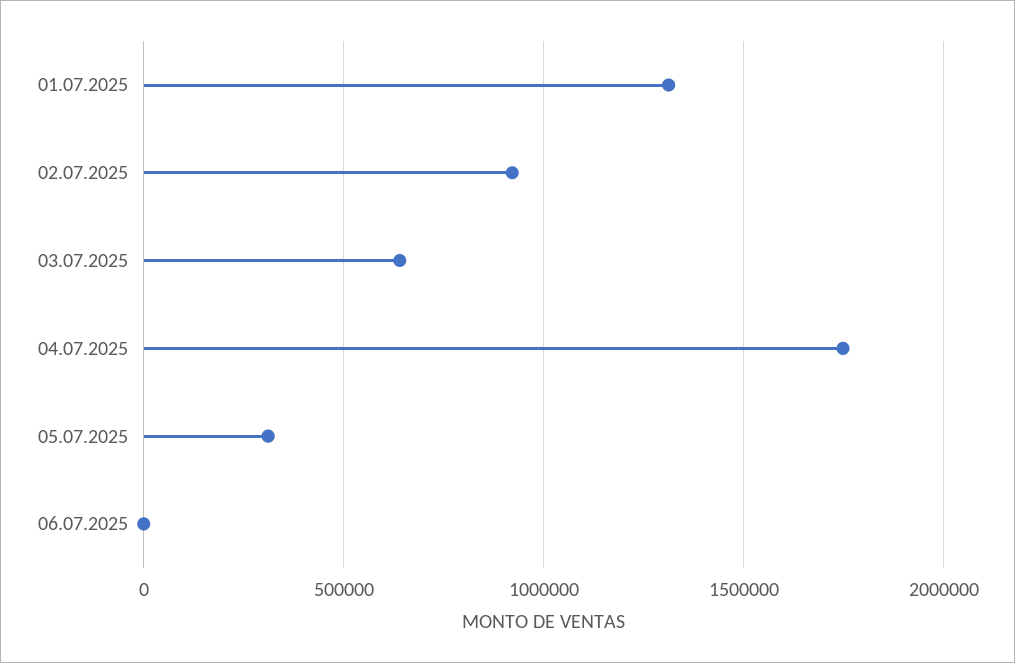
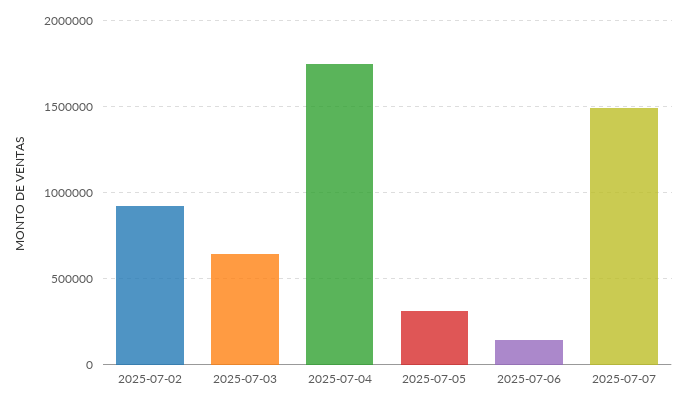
01.07.2025: 1300000 -> none
06.07.2025: 0 -> 150000
2025-07-07: none -> 1500000

